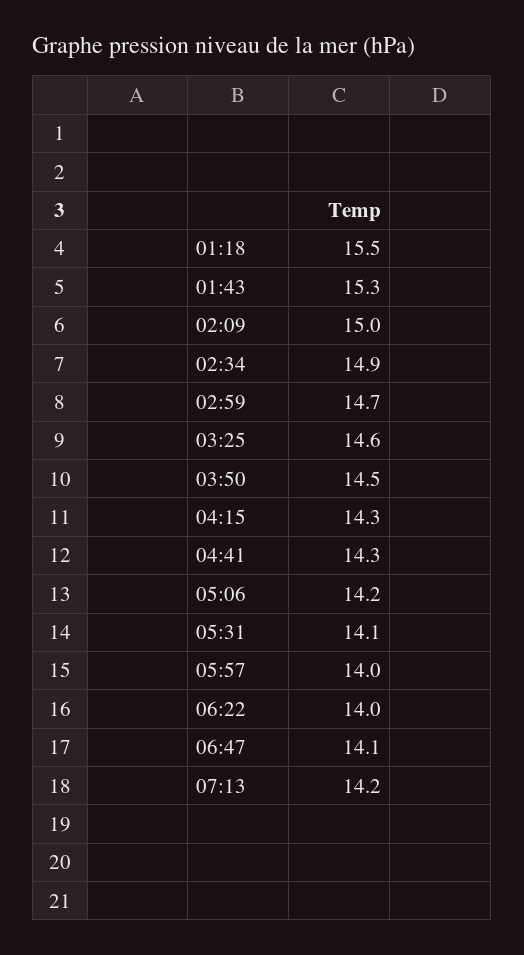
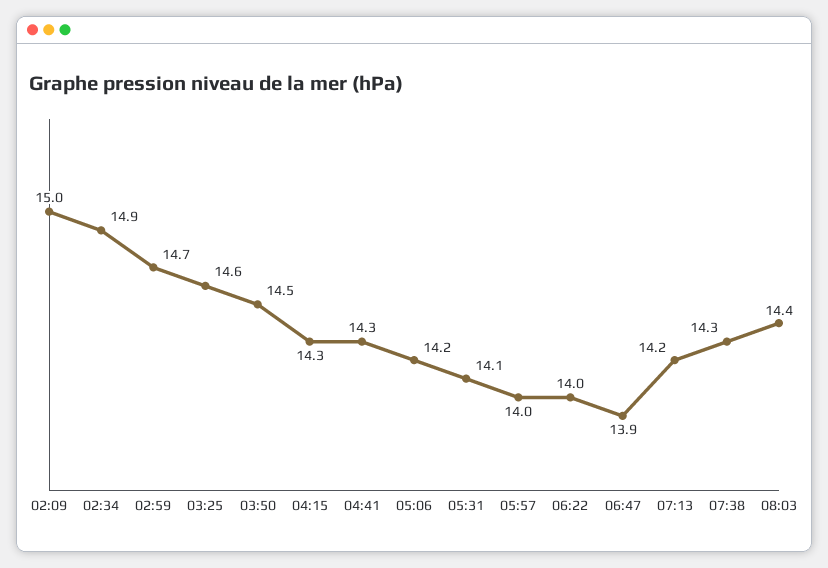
01:18: 15.5 -> none
01:43: 15.3 -> none
06:47: 14.1 -> 13.9
07:38: none -> 14.3
08:03: none -> 14.4

